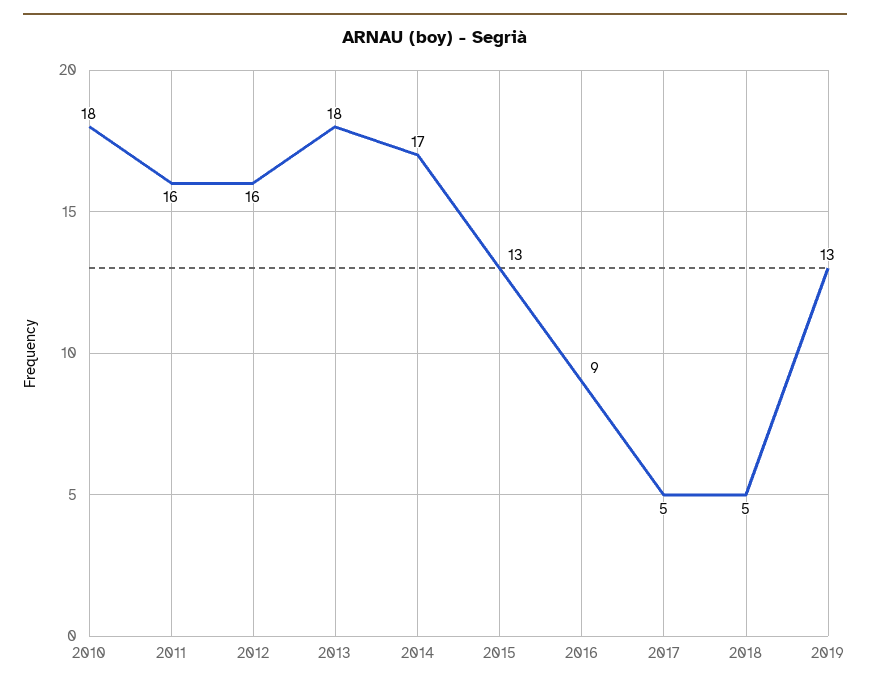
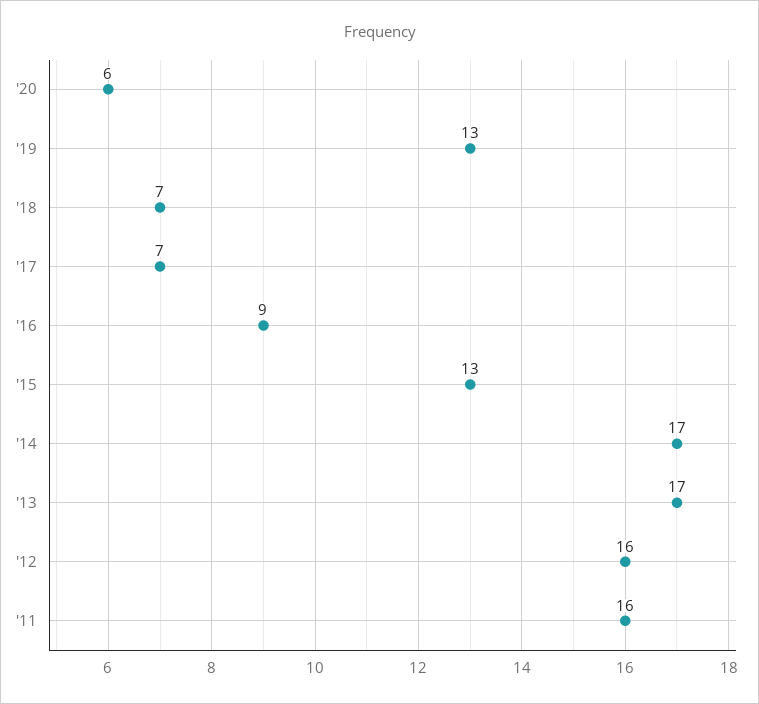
2010: 18 -> none
2013: 18 -> 17
2017: 5 -> 7
2018: 5 -> 7
'20: none -> 6

